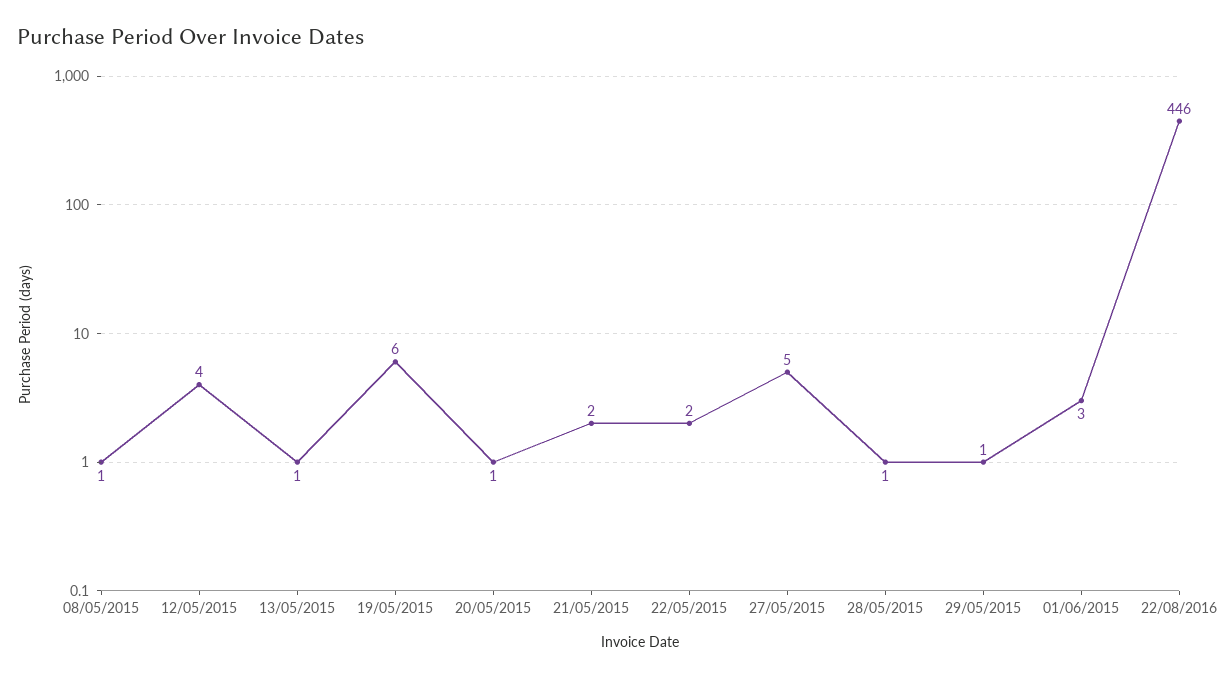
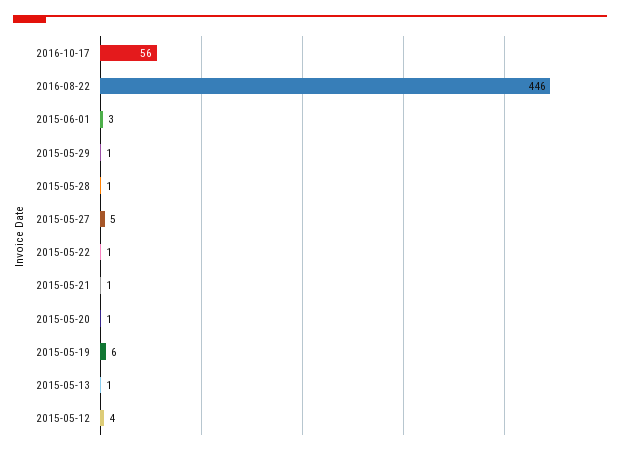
08/05/2015: 1 -> none
21/05/2015: 2 -> 1
22/05/2015: 2 -> 1
2016-10-17: none -> 56

